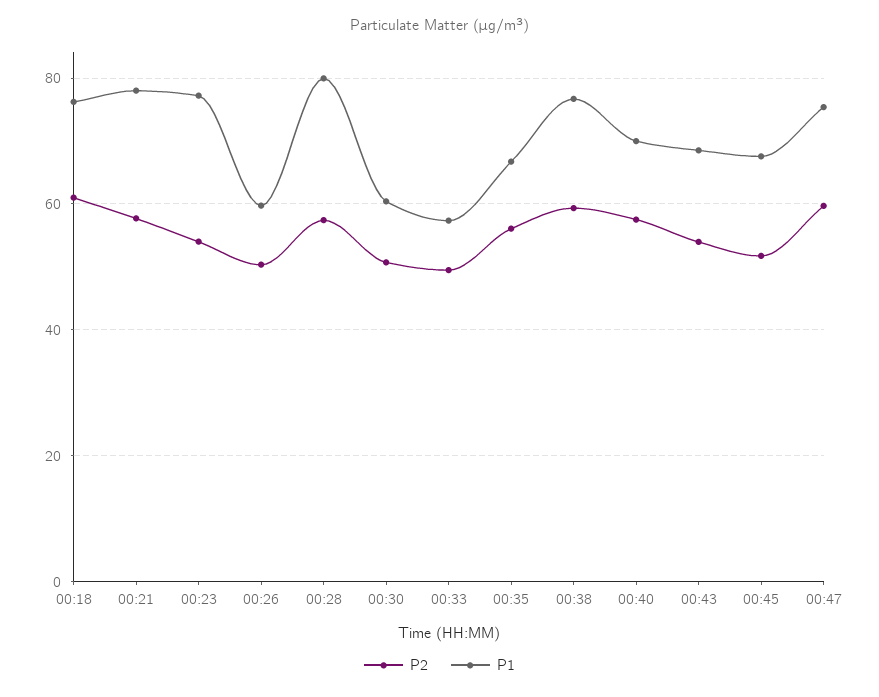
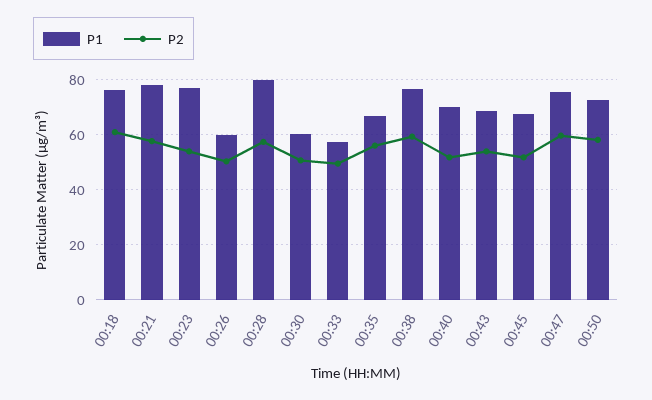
P2, 00:40: 58 -> 52.5
P1, 00:50: none -> 72.5
P2, 00:50: none -> 57.5

